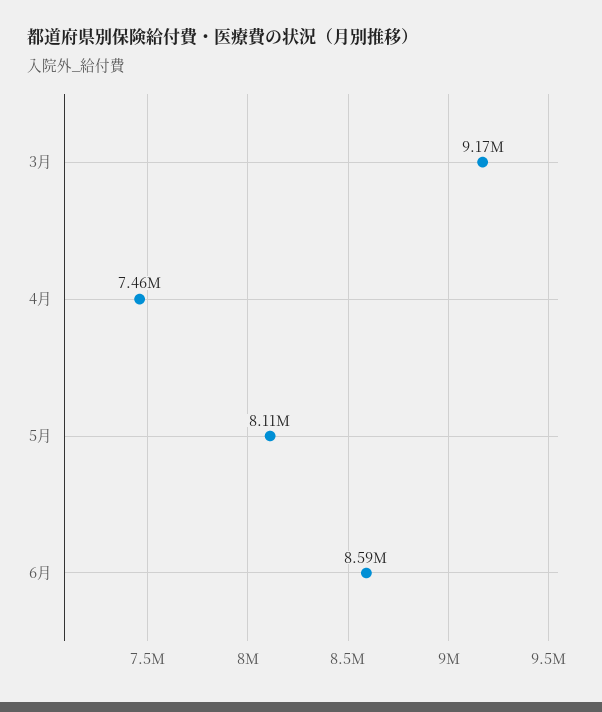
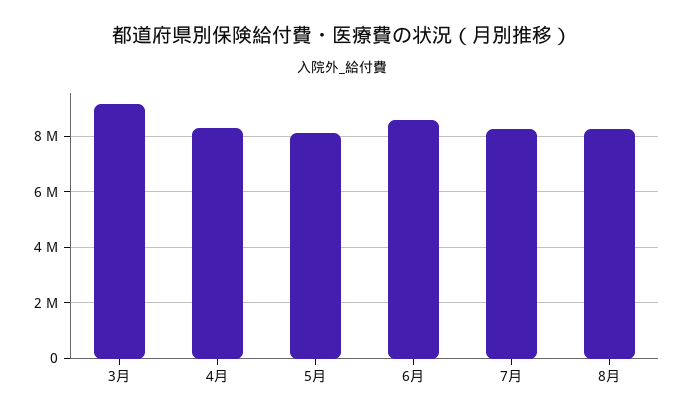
4月: 7460000 -> 8250000
7月: none -> 8250000
8月: none -> 8250000

